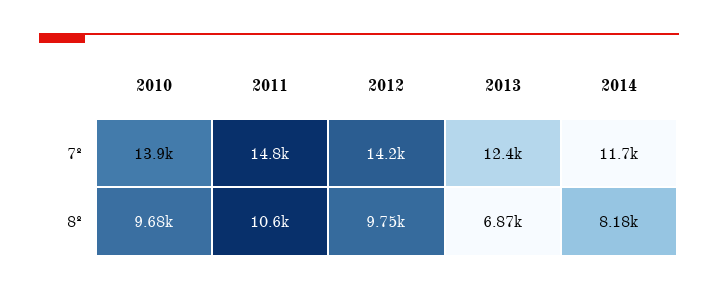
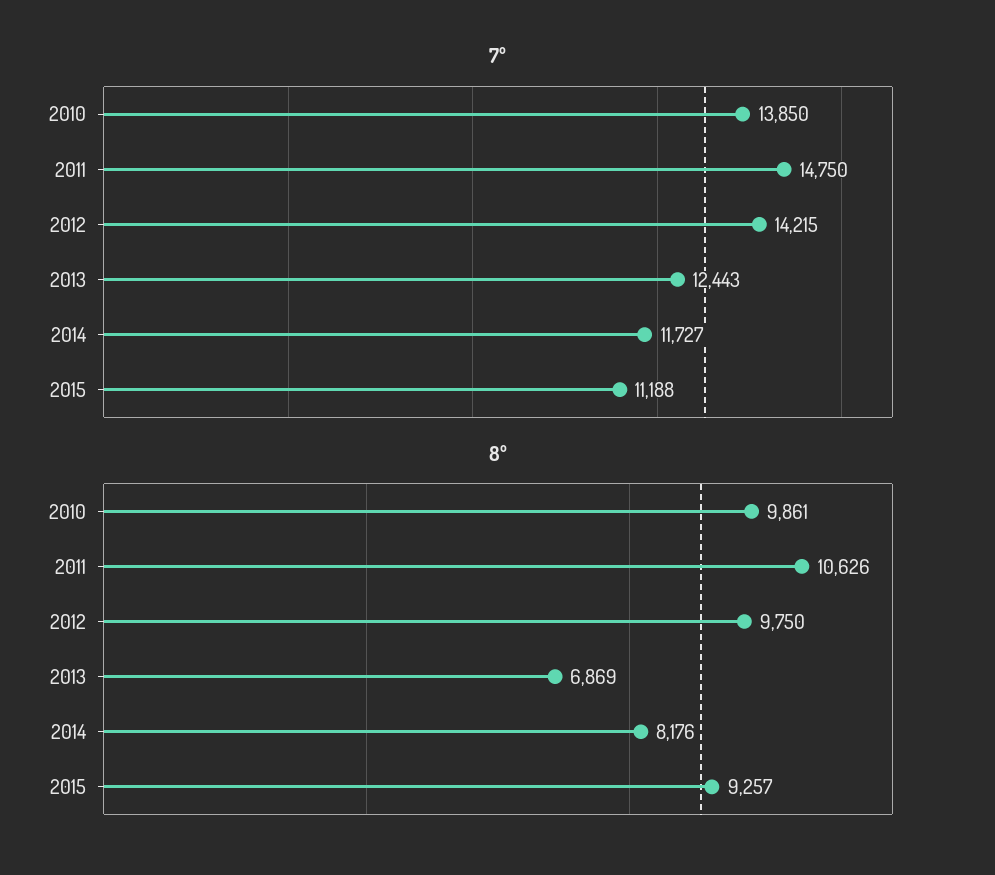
8º, 2010: 9680 -> 9861
7º, 2015: none -> 11188
8º, 2015: none -> 9257

